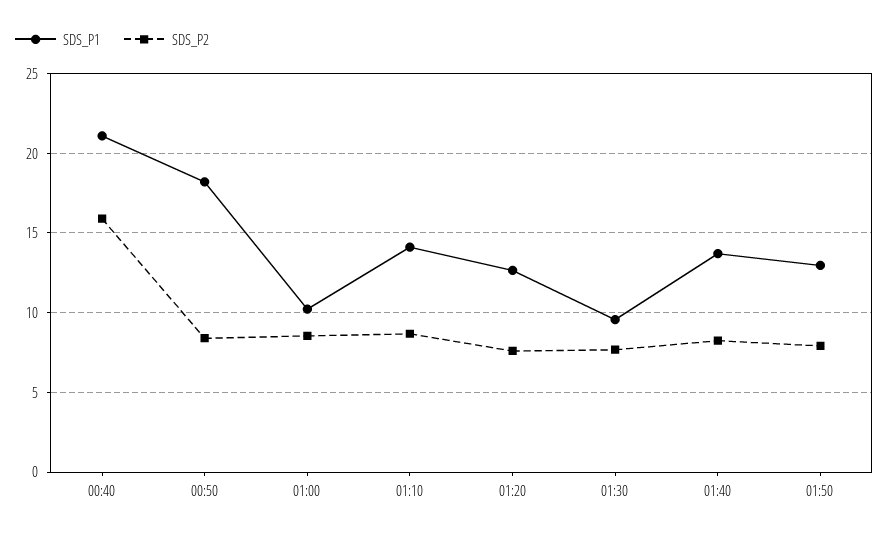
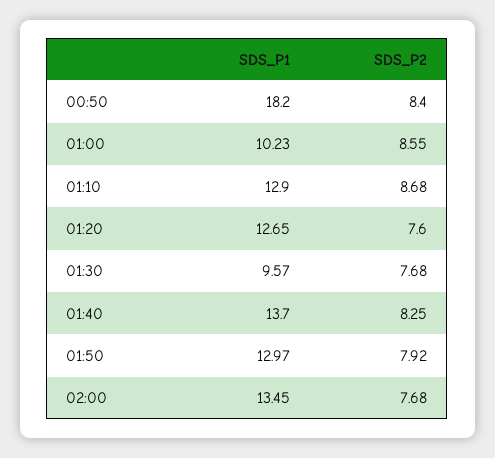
SDS_P1, 00:40: 21 -> none
SDS_P2, 00:40: 16 -> none
SDS_P1, 01:10: 14 -> 12.9
SDS_P1, 02:00: none -> 13.45
SDS_P2, 02:00: none -> 7.68

